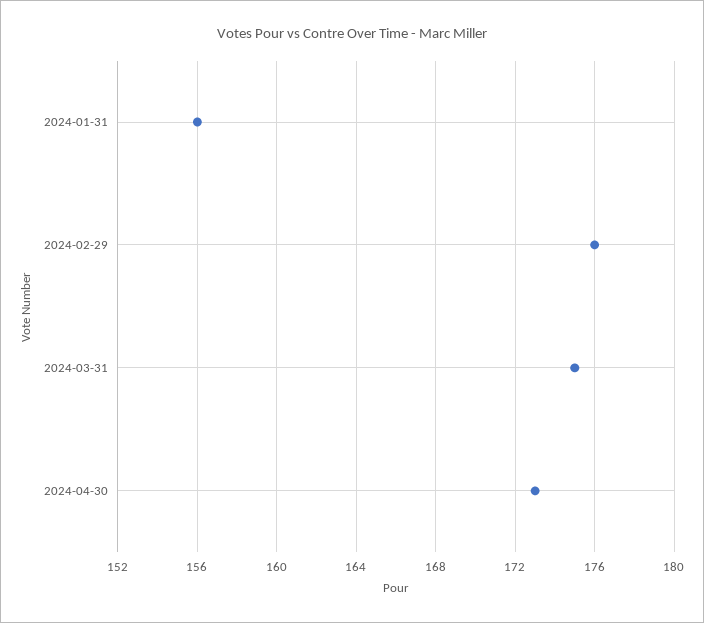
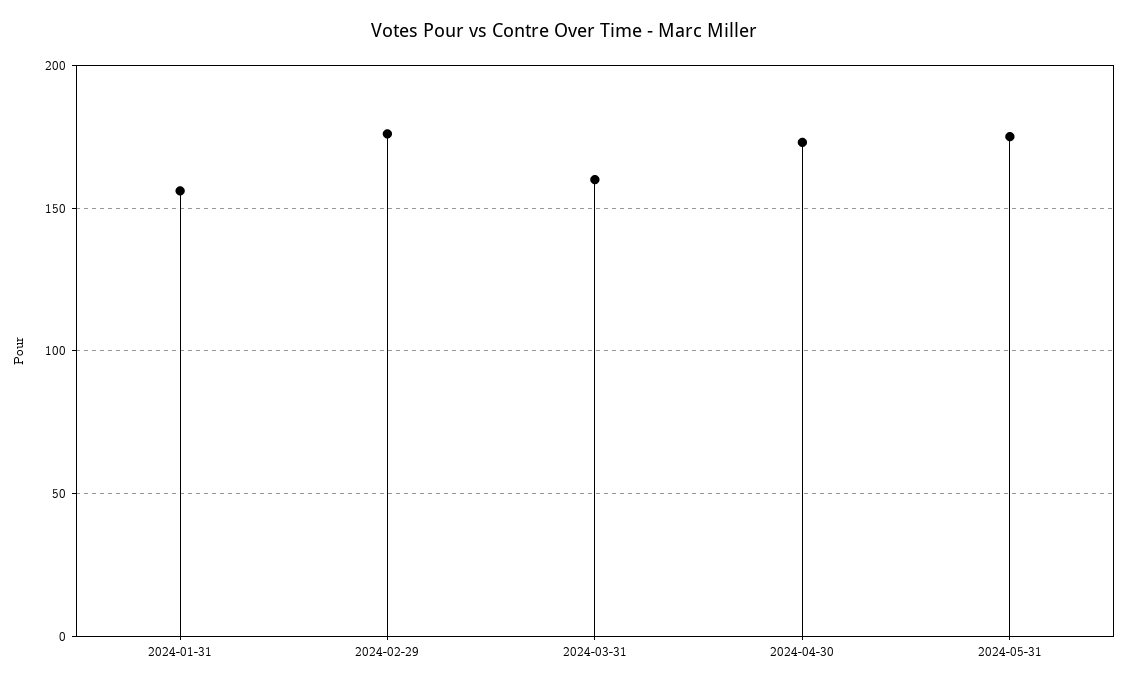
2024-03-31: 175 -> 160
2024-05-31: none -> 175

